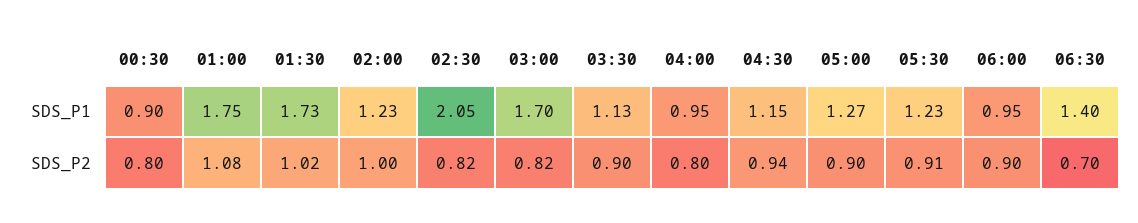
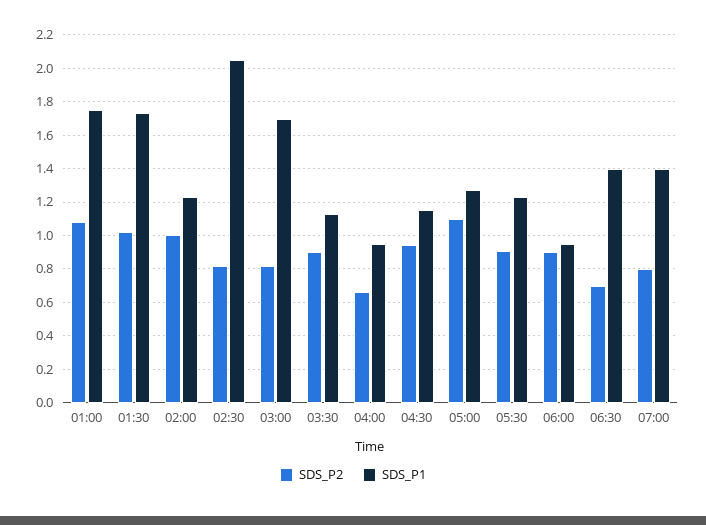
SDS_P1, 00:30: 0.9 -> none
SDS_P2, 00:30: 0.8 -> none
SDS_P2, 04:00: 0.8 -> 0.65
SDS_P2, 05:00: 0.9 -> 1.1
SDS_P2, 07:00: none -> 0.8
SDS_P1, 07:00: none -> 1.4

